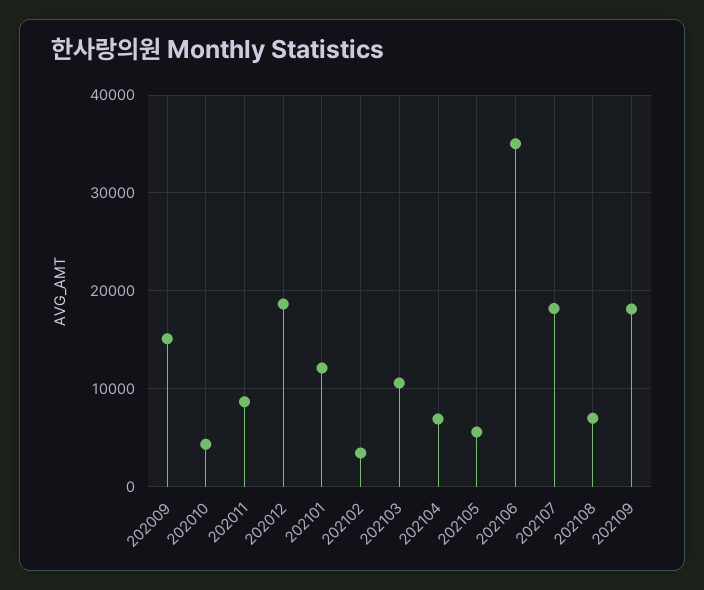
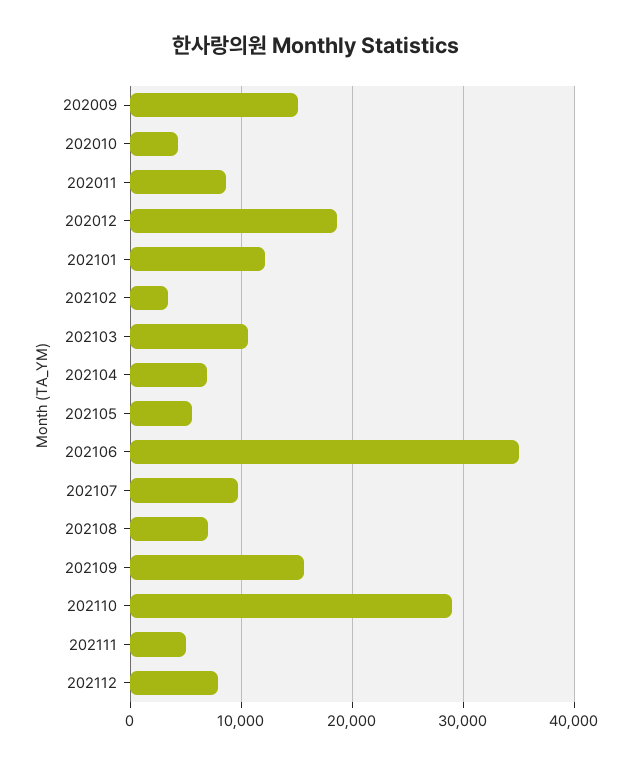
202107: 18000 -> 10000
202109: 18000 -> 16000
202110: none -> 29000
202111: none -> 5000
202112: none -> 8000

